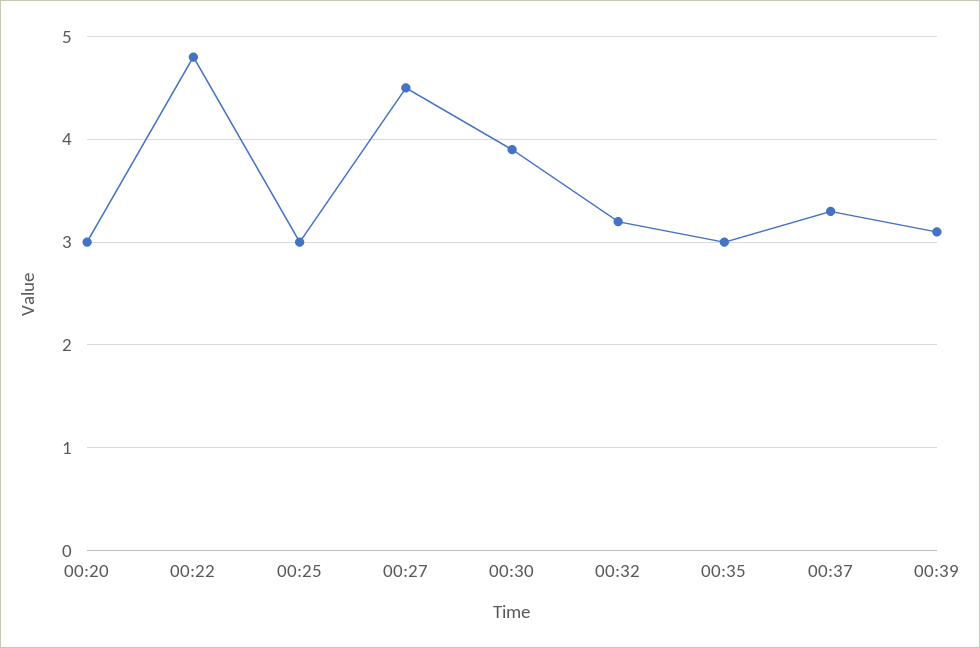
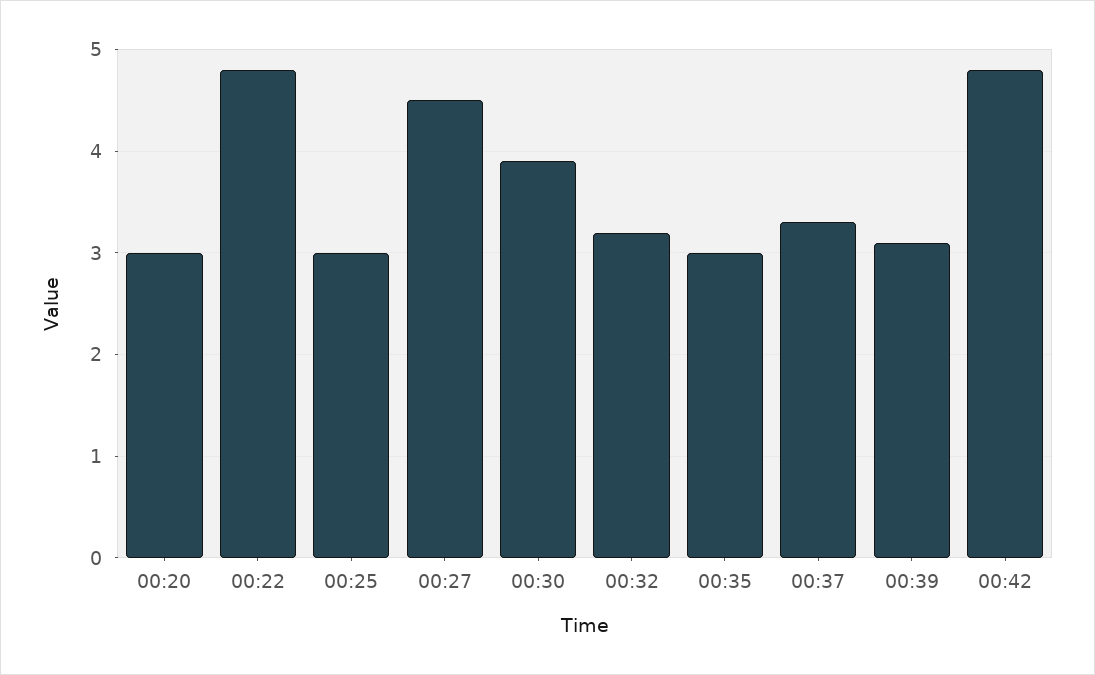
00:42: none -> 4.8

